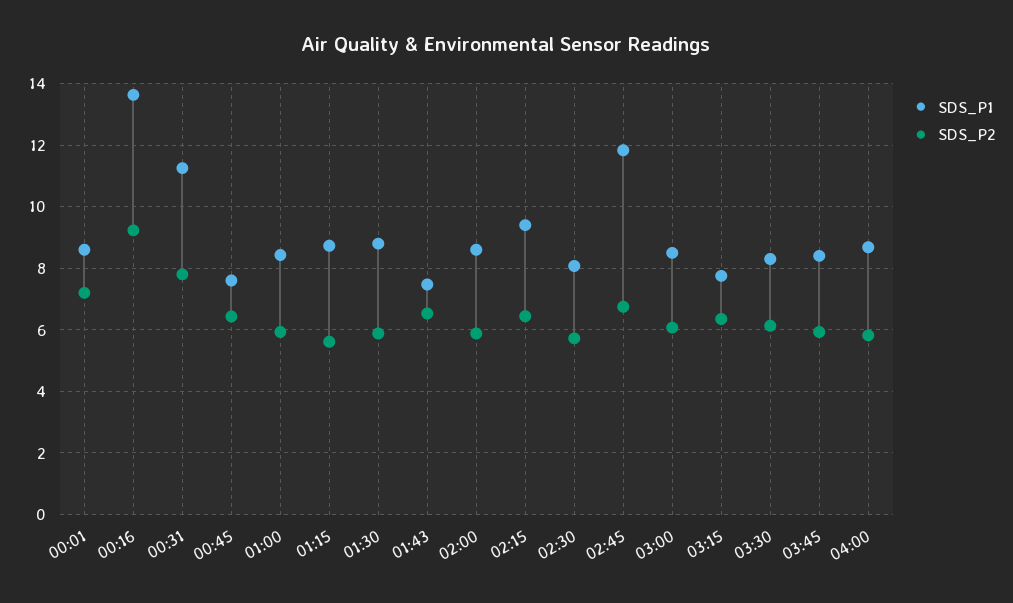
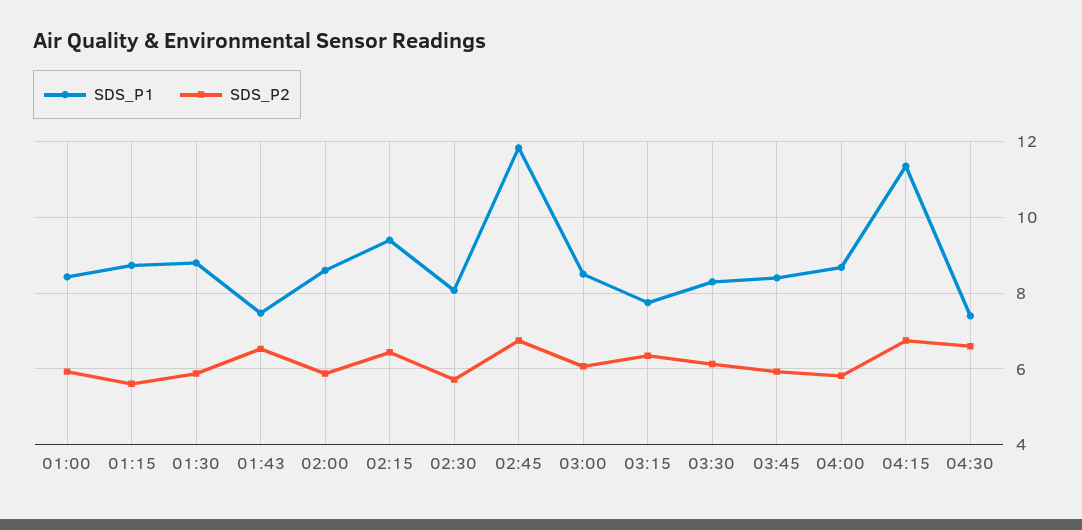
SDS_P1, 00:01: 8.6 -> none
SDS_P2, 00:01: 7.2 -> none
SDS_P1, 00:16: 13.6 -> none
SDS_P2, 00:16: 9.2 -> none
SDS_P1, 00:31: 11.2 -> none
SDS_P2, 00:31: 7.8 -> none
SDS_P1, 00:45: 7.6 -> none
SDS_P2, 00:45: 6.4 -> none
SDS_P1, 04:15: none -> 11.4
SDS_P2, 04:15: none -> 6.8
SDS_P1, 04:30: none -> 7.4
SDS_P2, 04:30: none -> 6.6

